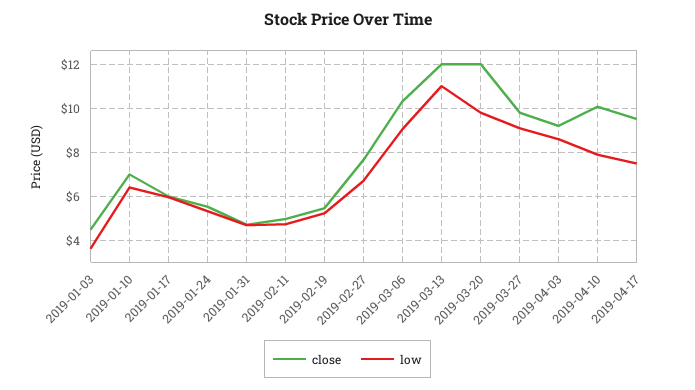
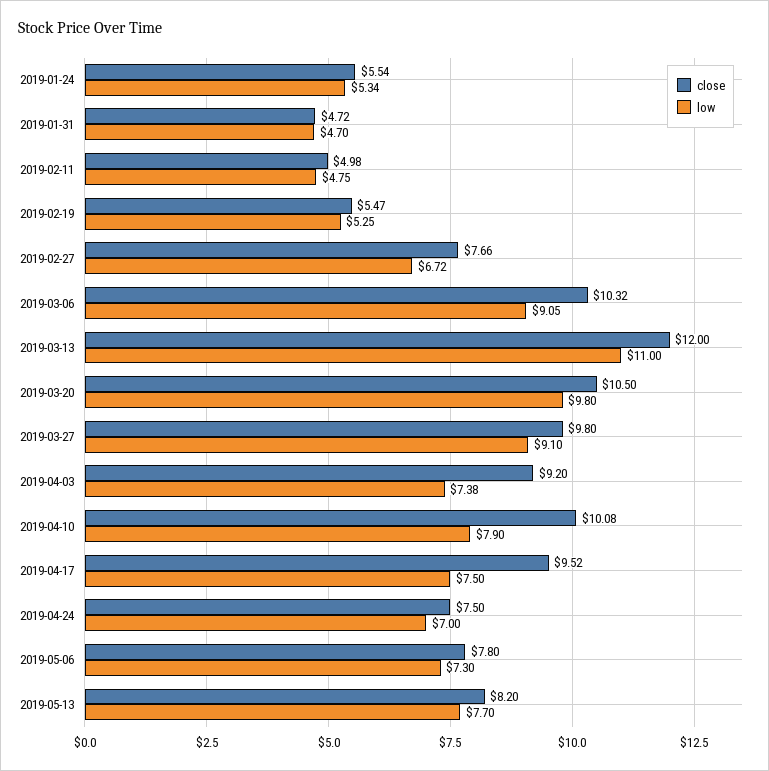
close, 2019-01-03: 4.5 -> none
low, 2019-01-03: 3.5 -> none
close, 2019-01-10: 7 -> none
low, 2019-01-10: 6.5 -> none
close, 2019-01-17: 6 -> none
low, 2019-01-17: 6 -> none
close, 2019-03-20: 12 -> 10.5
low, 2019-04-03: 8.5 -> 7.38
close, 2019-04-24: none -> 7.5
low, 2019-04-24: none -> 7
close, 2019-05-06: none -> 7.8
low, 2019-05-06: none -> 7.3
close, 2019-05-13: none -> 8.2
low, 2019-05-13: none -> 7.7

